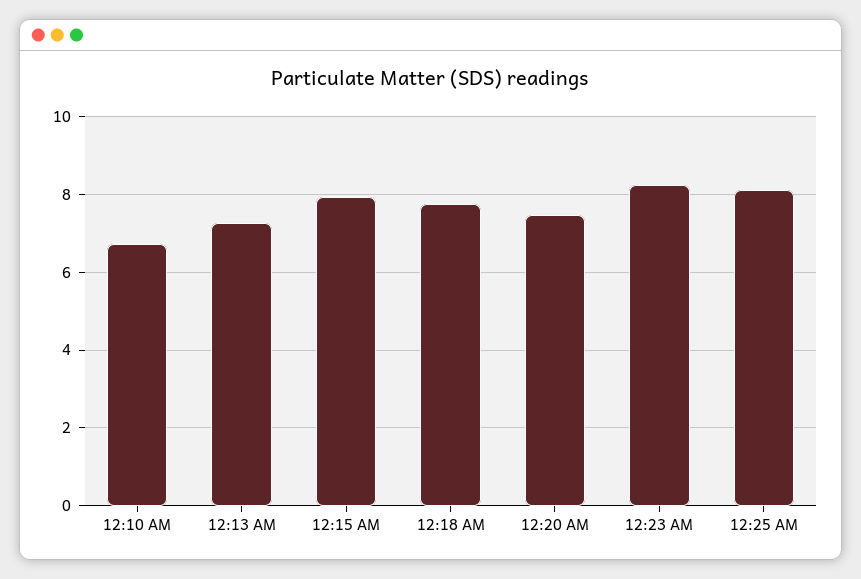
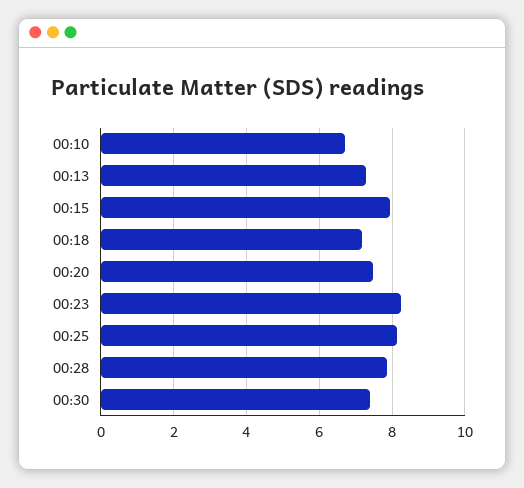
12:18 AM: 7.8 -> 7.2
00:28: none -> 7.8
00:30: none -> 7.4

